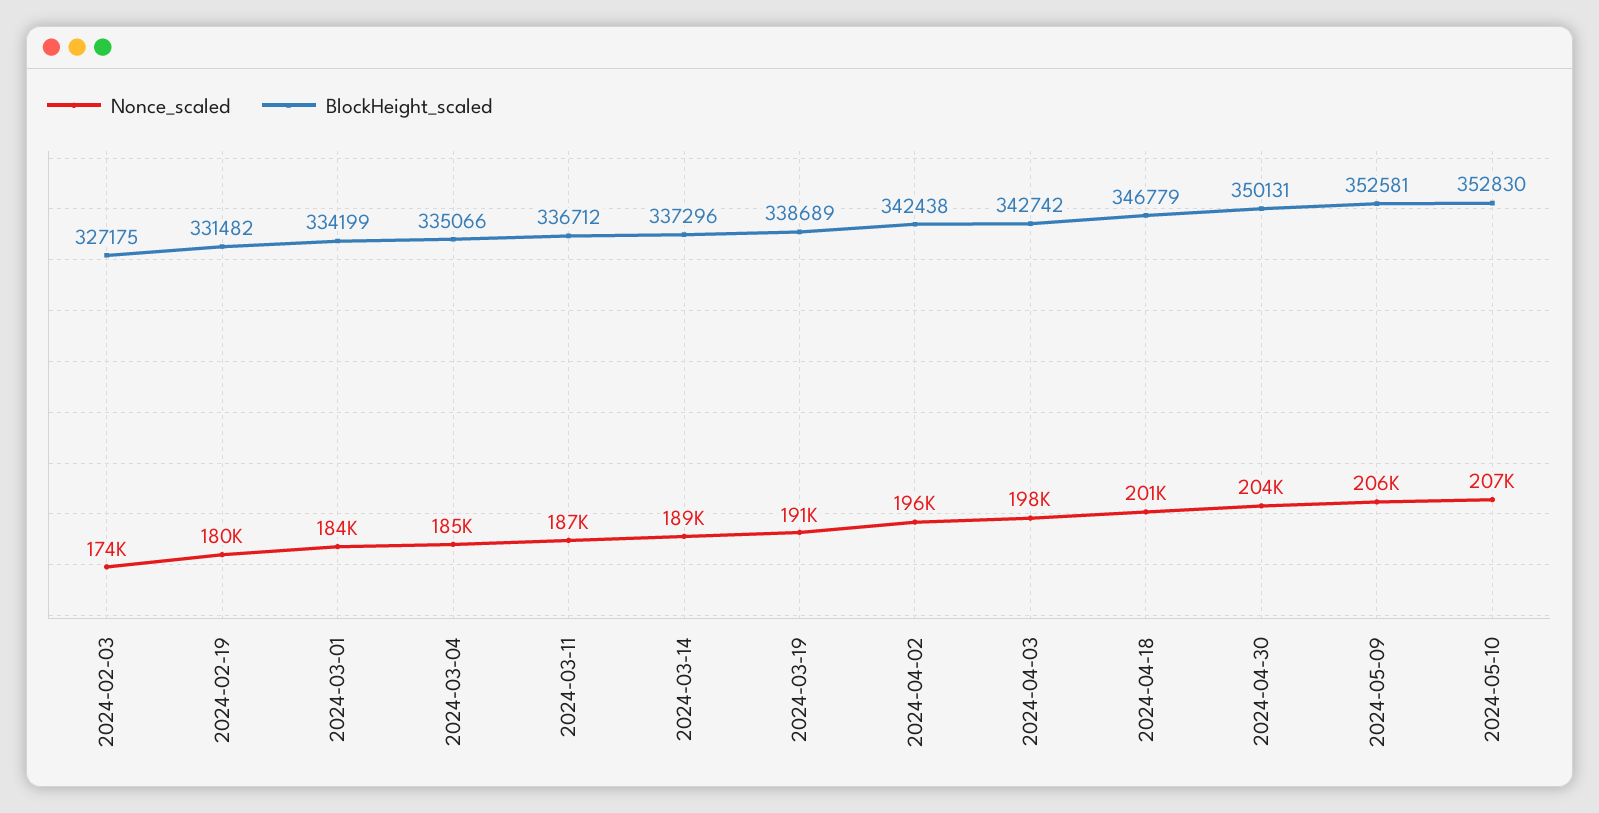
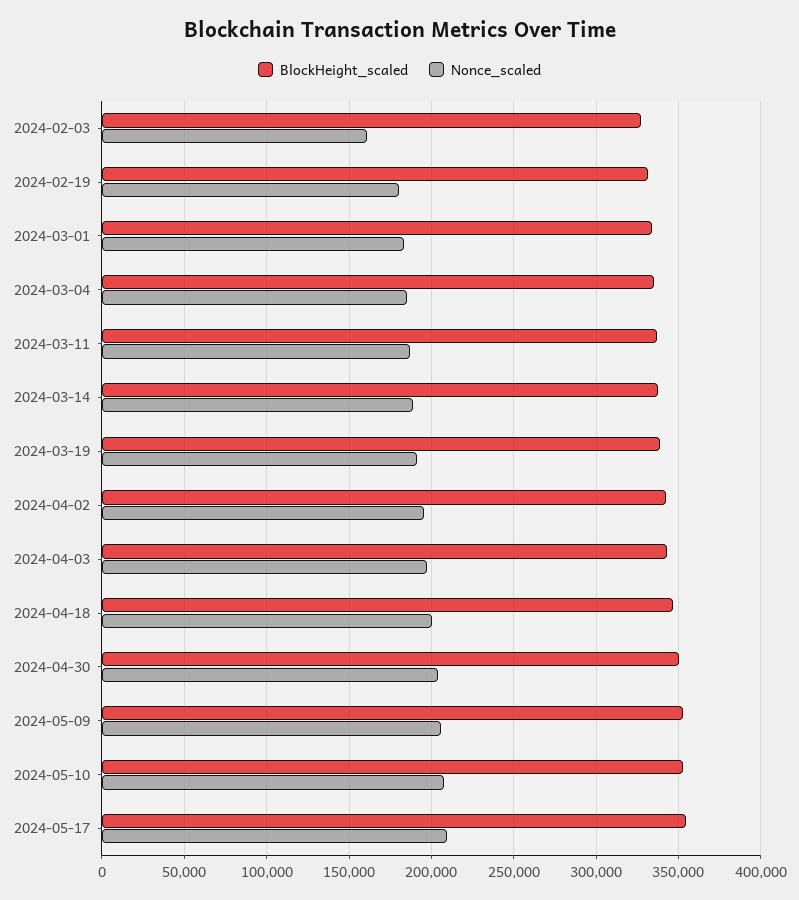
Nonce_scaled, 2024-02-03: 174000 -> 160000
BlockHeight_scaled, 2024-05-17: none -> 355000
Nonce_scaled, 2024-05-17: none -> 210000

